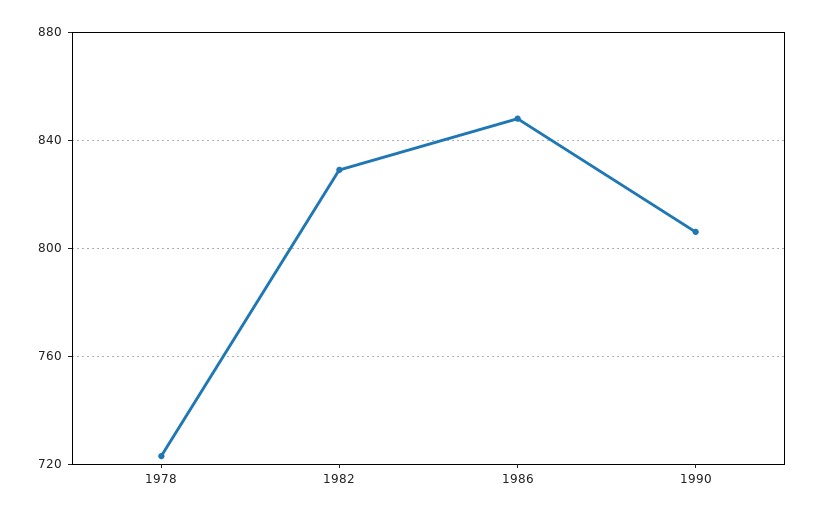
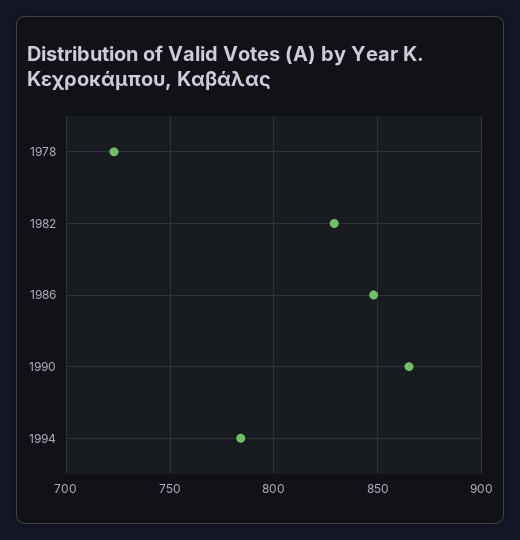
1990: 805 -> 865
1994: none -> 785

